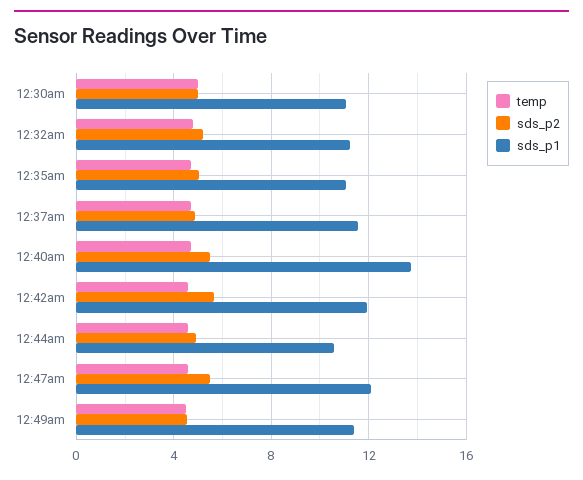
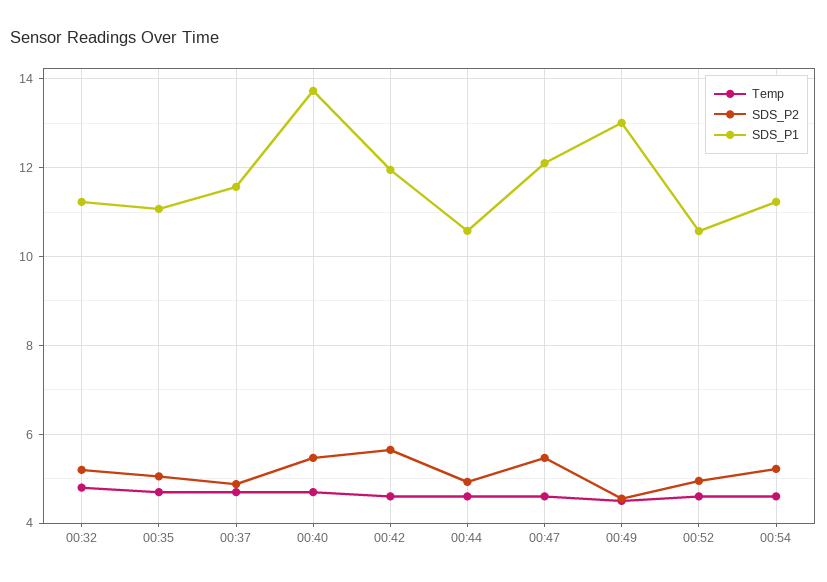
temp, 12:30am: 5 -> none
sds_p2, 12:30am: 5 -> none
sds_p1, 12:30am: 11 -> none
sds_p1, 12:49am: 11.5 -> 13
temp, 00:52: none -> 4.6
sds_p2, 00:52: none -> 5
sds_p1, 00:52: none -> 10.6
temp, 00:54: none -> 4.6
sds_p2, 00:54: none -> 5.2
sds_p1, 00:54: none -> 11.2

